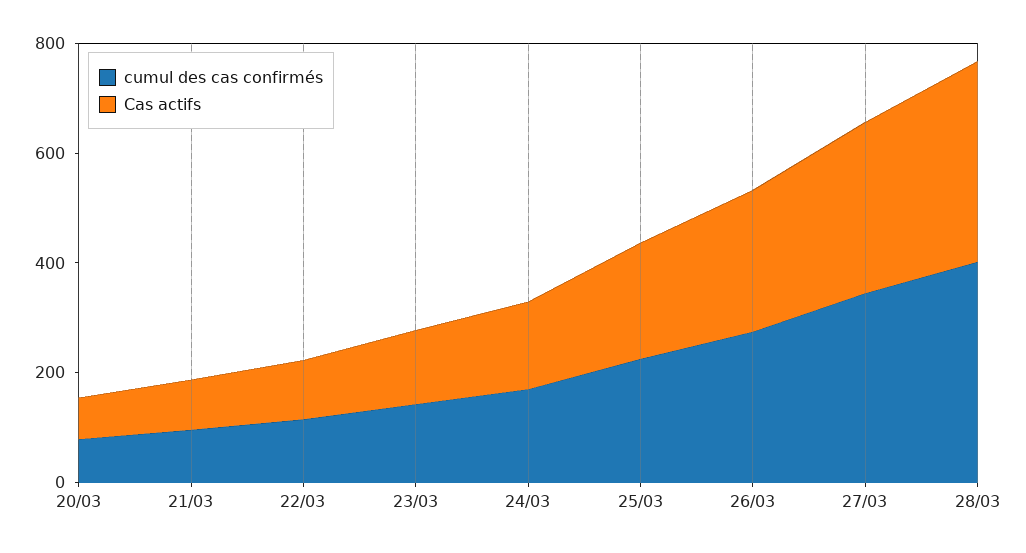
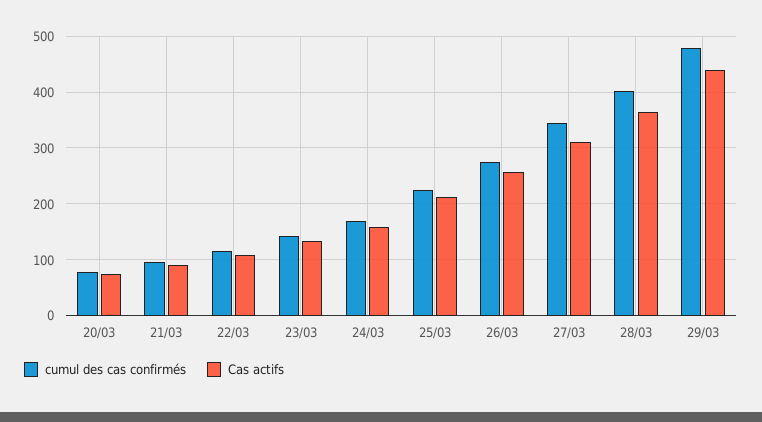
cumul des cas confirmés, 29/03: none -> 480
Cas actifs, 29/03: none -> 440

